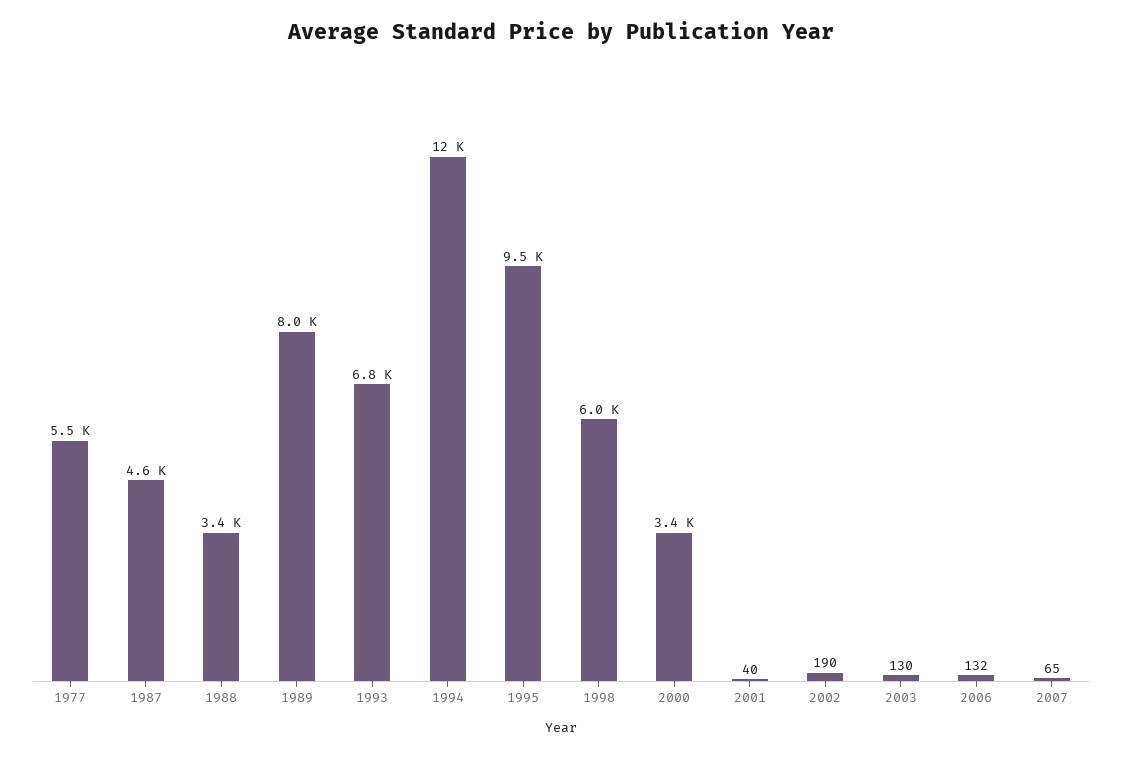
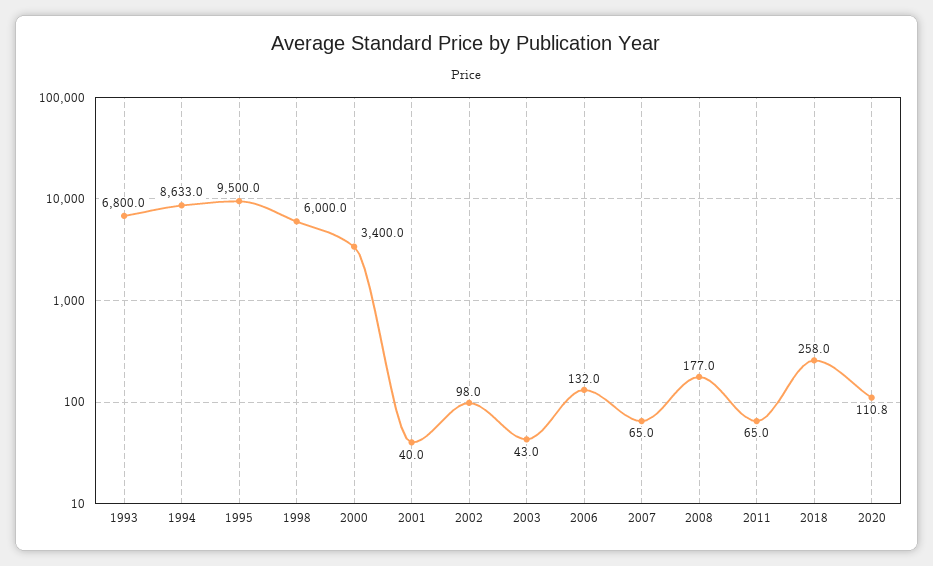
1977: 5500 -> none
1987: 4600 -> none
1988: 3400 -> none
1989: 8000 -> none
1994: 12000 -> 8633
2002: 190 -> 98
2003: 130 -> 43
2008: none -> 177
2011: none -> 65
2018: none -> 258
2020: none -> 110.8

